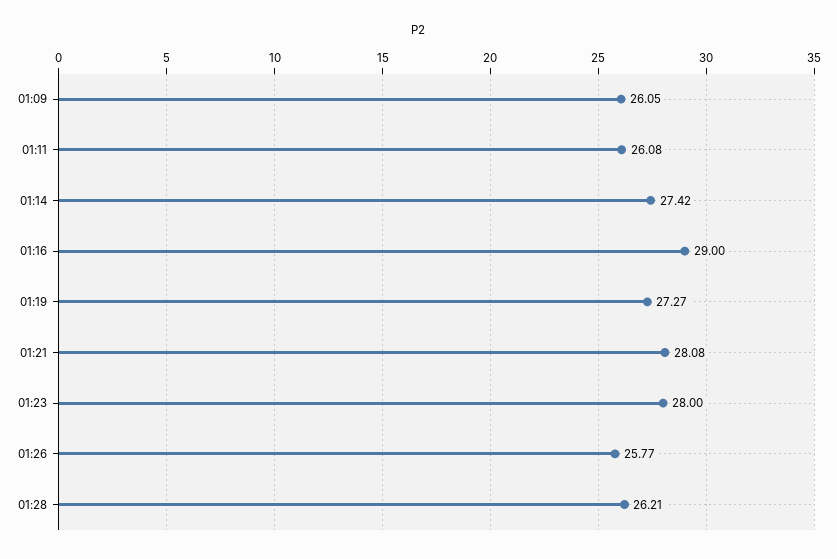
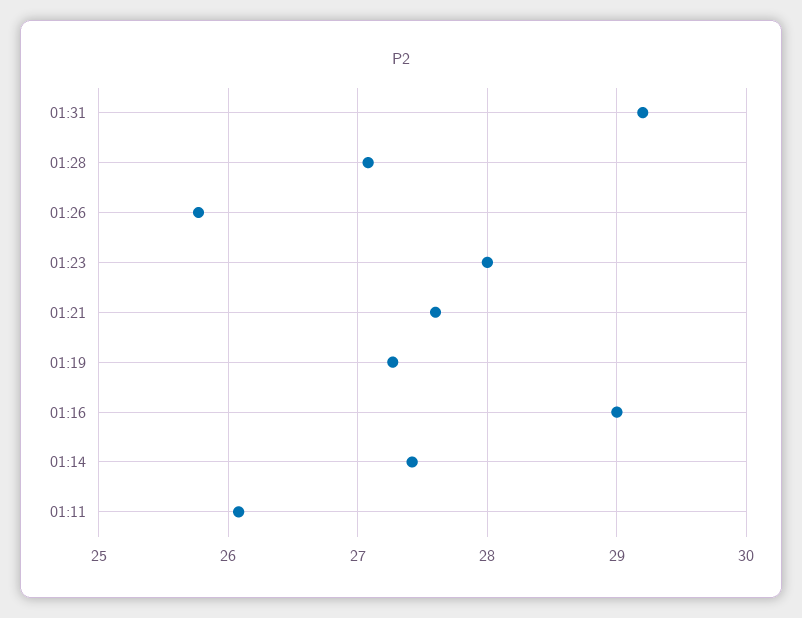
01:09: 26.05 -> none
01:21: 28.08 -> 27.6
01:28: 26.21 -> 27.1
01:31: none -> 29.2

